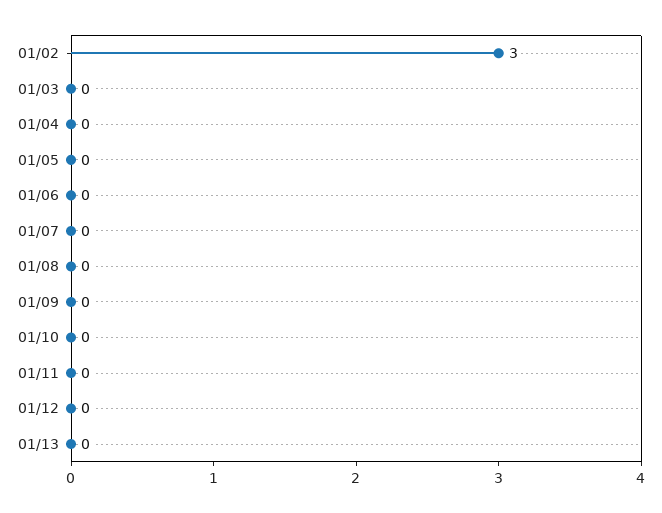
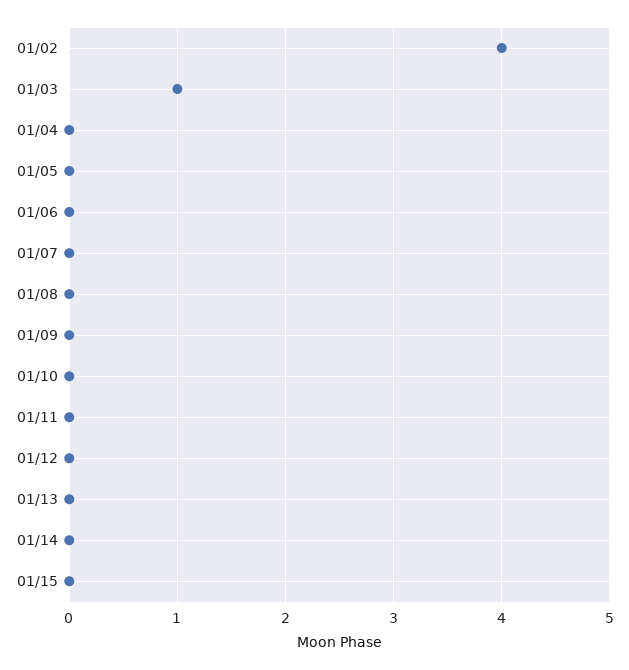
01/02: 3 -> 4
01/03: 0 -> 1
01/14: none -> 0
01/15: none -> 0

